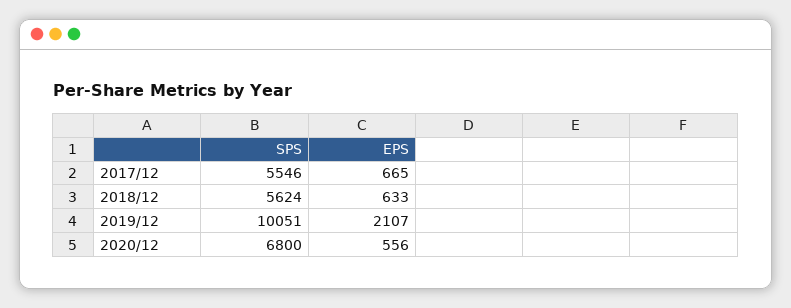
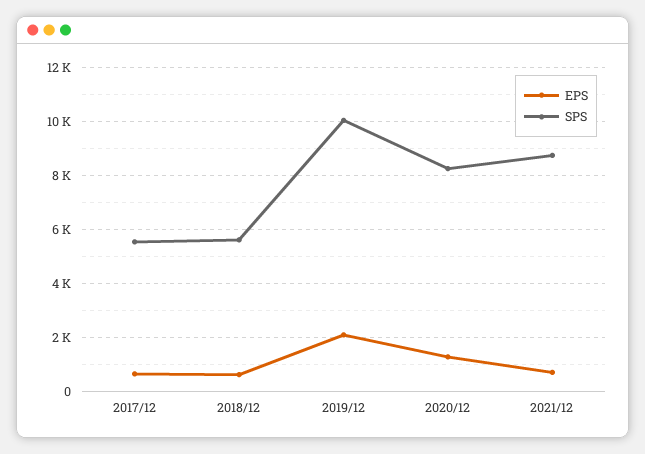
SPS, 2020/12: 6800 -> 8250
EPS, 2020/12: 556 -> 1250
EPS, 2021/12: none -> 750
SPS, 2021/12: none -> 8750

